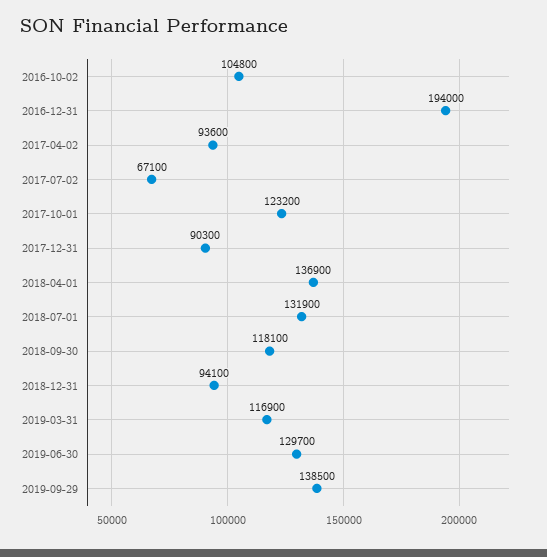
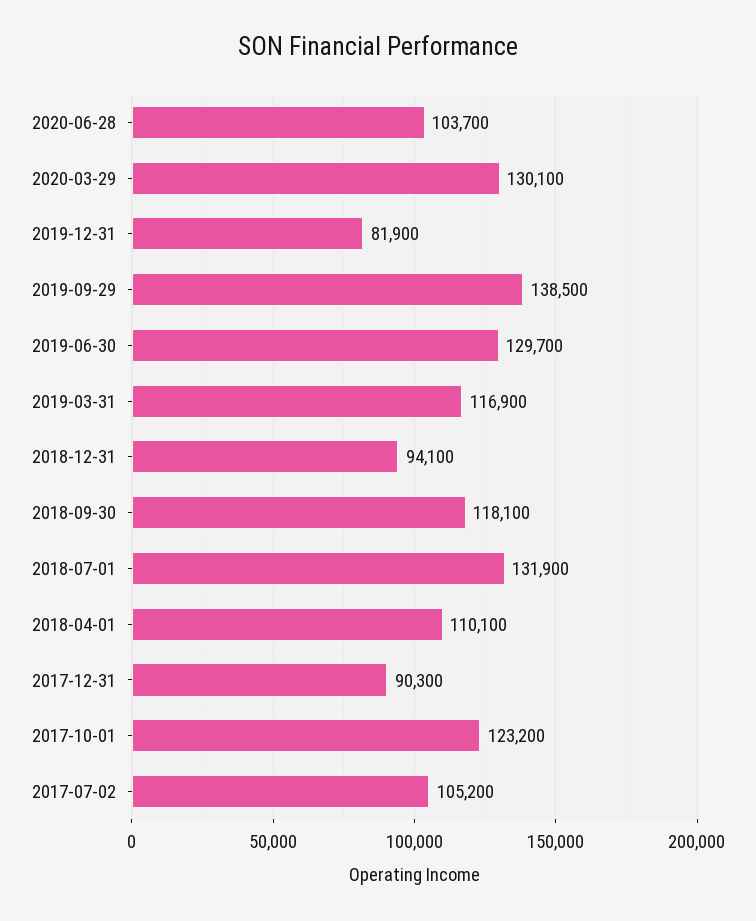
2016-10-02: 104800 -> none
2016-12-31: 194000 -> none
2017-04-02: 93600 -> none
2017-07-02: 67100 -> 105200
2018-04-01: 136900 -> 110100
2020-06-28: none -> 103700
2020-03-29: none -> 130100
2019-12-31: none -> 81900

